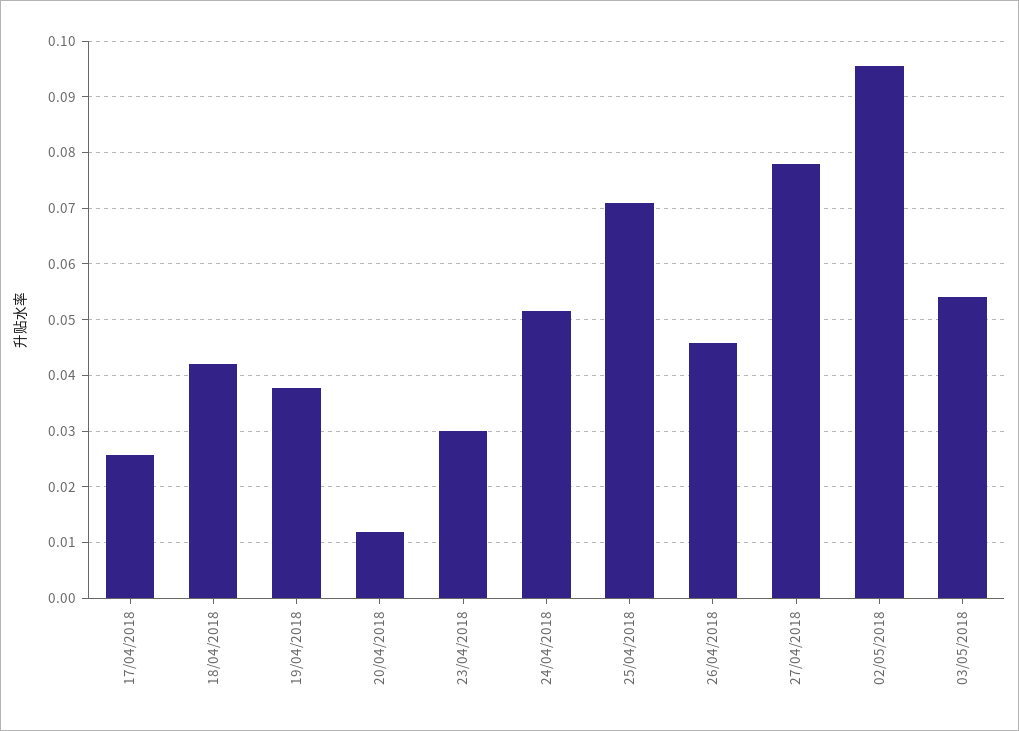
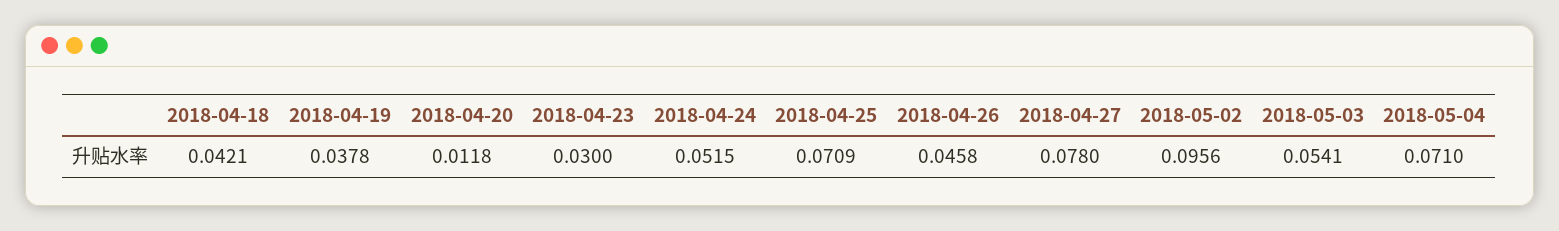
17/04/2018: 0.026 -> none
2018-05-04: none -> 0.071

